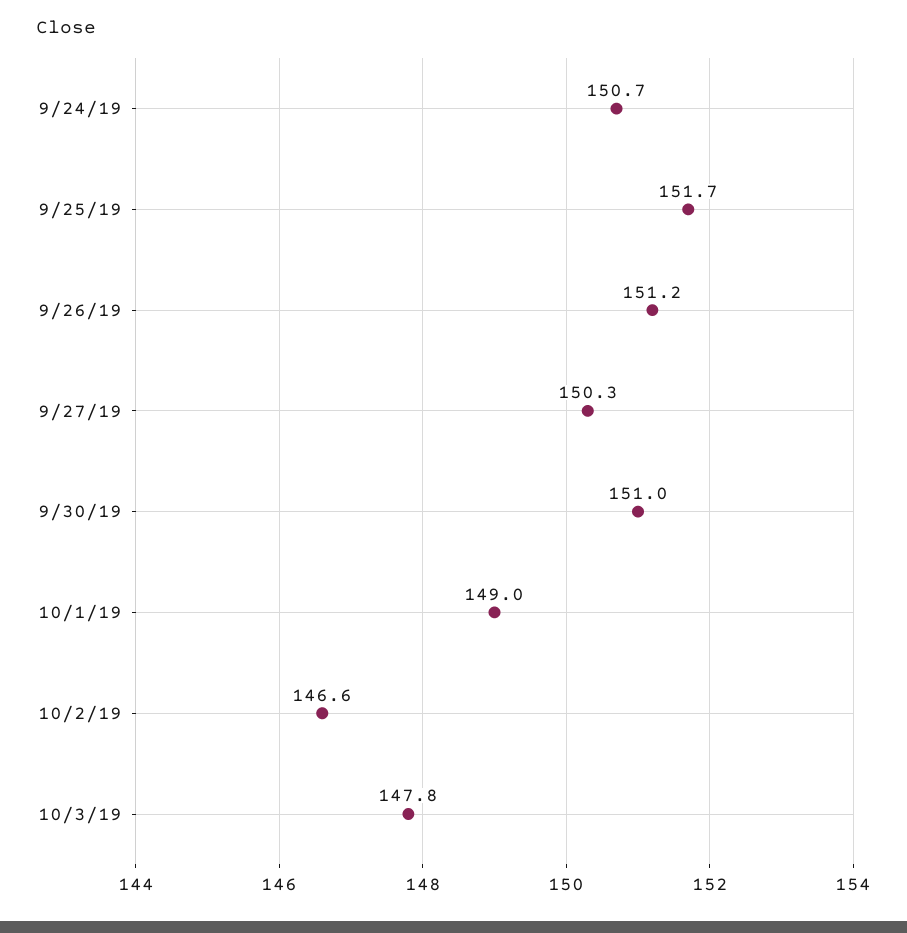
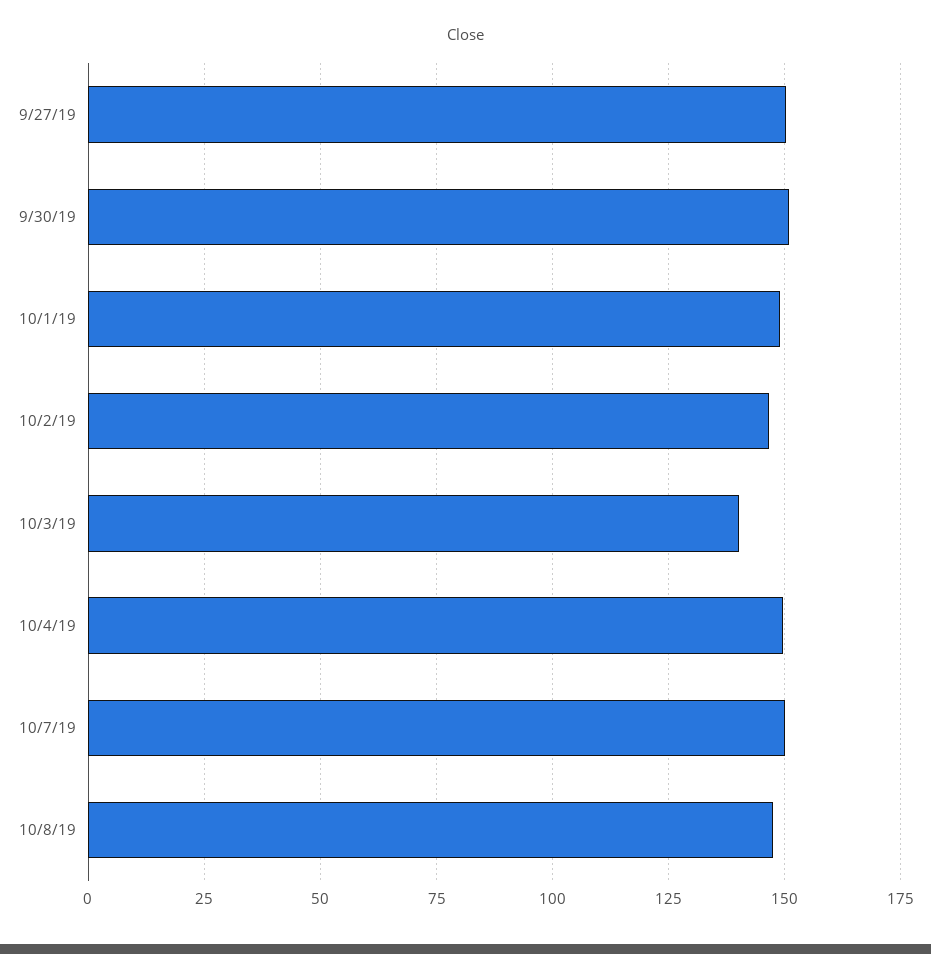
9/24/19: 150.7 -> none
9/25/19: 151.7 -> none
9/26/19: 151.2 -> none
10/3/19: 147.8 -> 140
10/4/19: none -> 150
10/7/19: none -> 150
10/8/19: none -> 147.5

